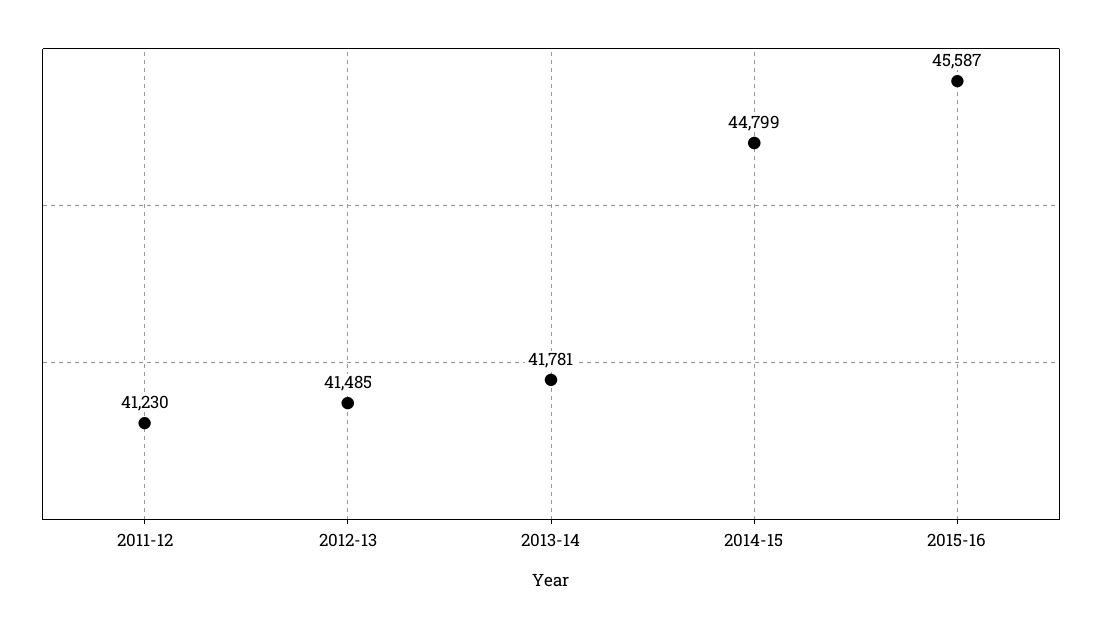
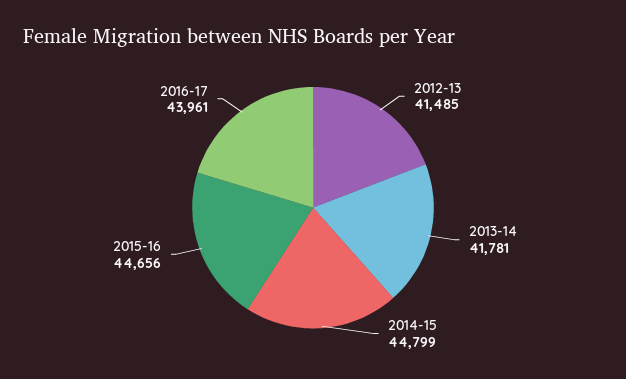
2011-12: 41230 -> none
2015-16: 45587 -> 44656
2016-17: none -> 43961

